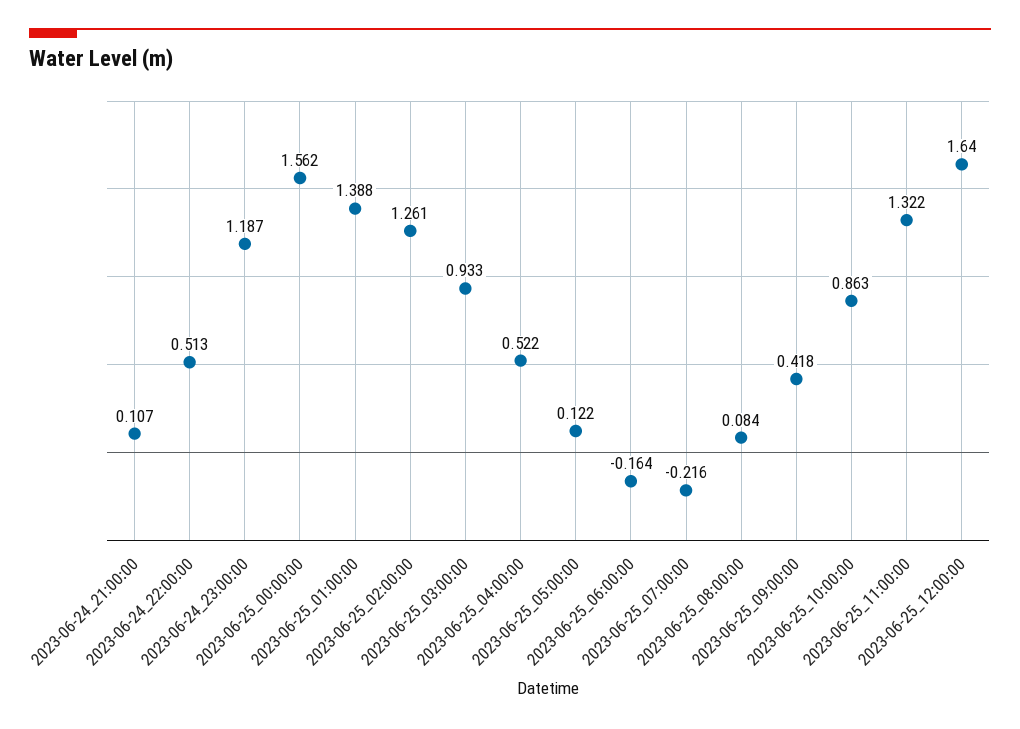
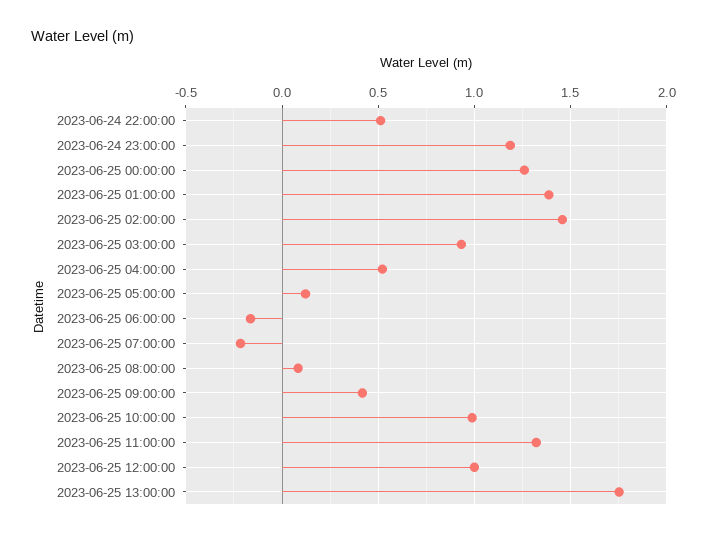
2023-06-24_21:00:00: 0.107 -> none
2023-06-25_00:00:00: 1.562 -> 1.25
2023-06-25_02:00:00: 1.261 -> 1.45
2023-06-25_10:00:00: 0.863 -> 1
2023-06-25_12:00:00: 1.64 -> 1
2023-06-25 13:00:00: none -> 1.75

